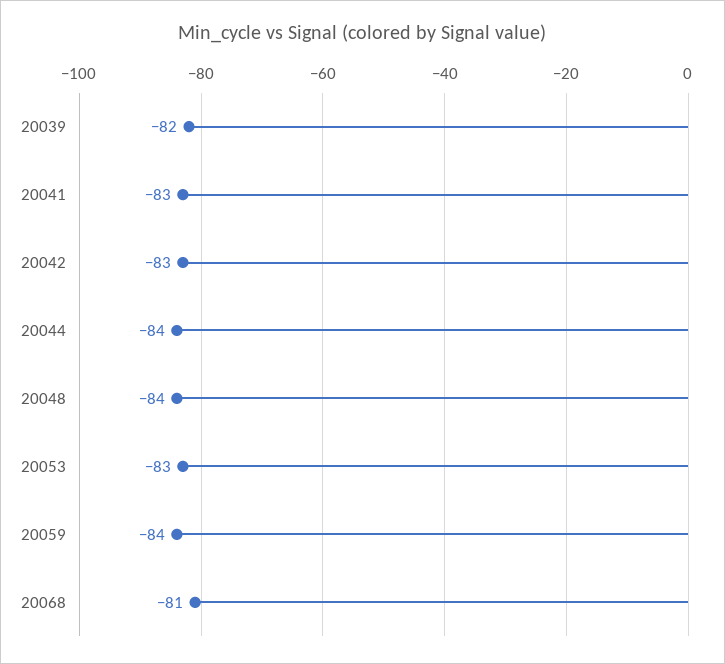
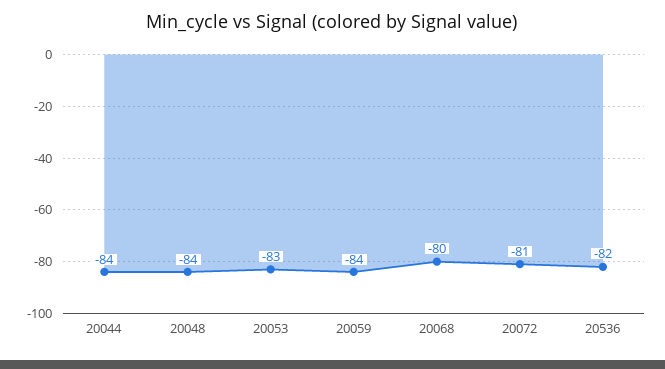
20039: -82 -> none
20041: -83 -> none
20042: -83 -> none
20068: -81 -> -80
20072: none -> -81
20536: none -> -82

